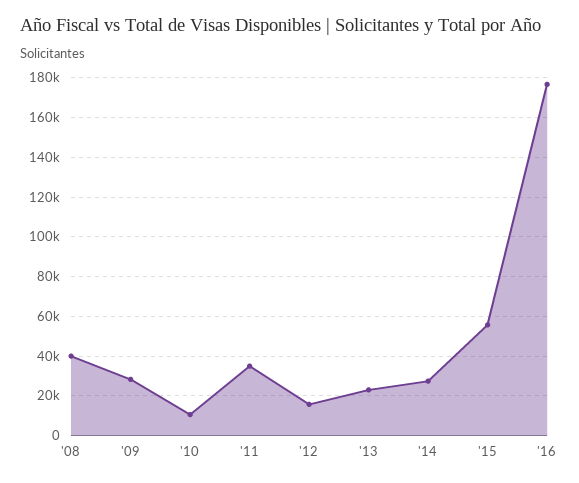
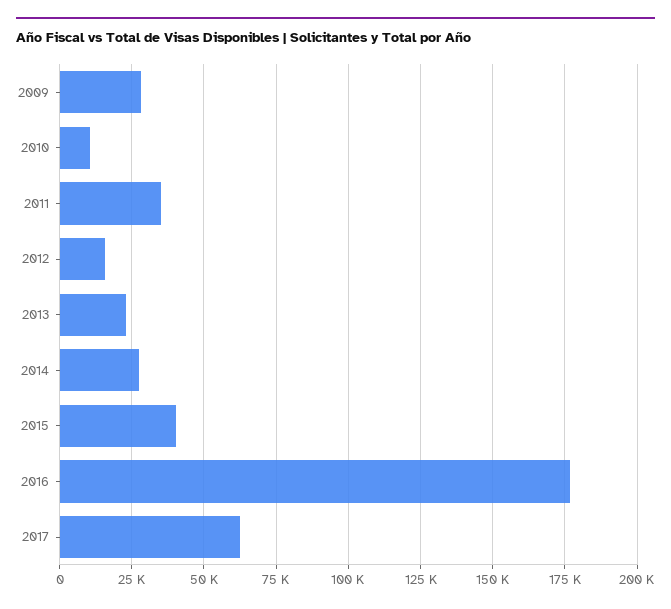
'08: 40000 -> none
'15: 55000 -> 40000
2017: none -> 62500

